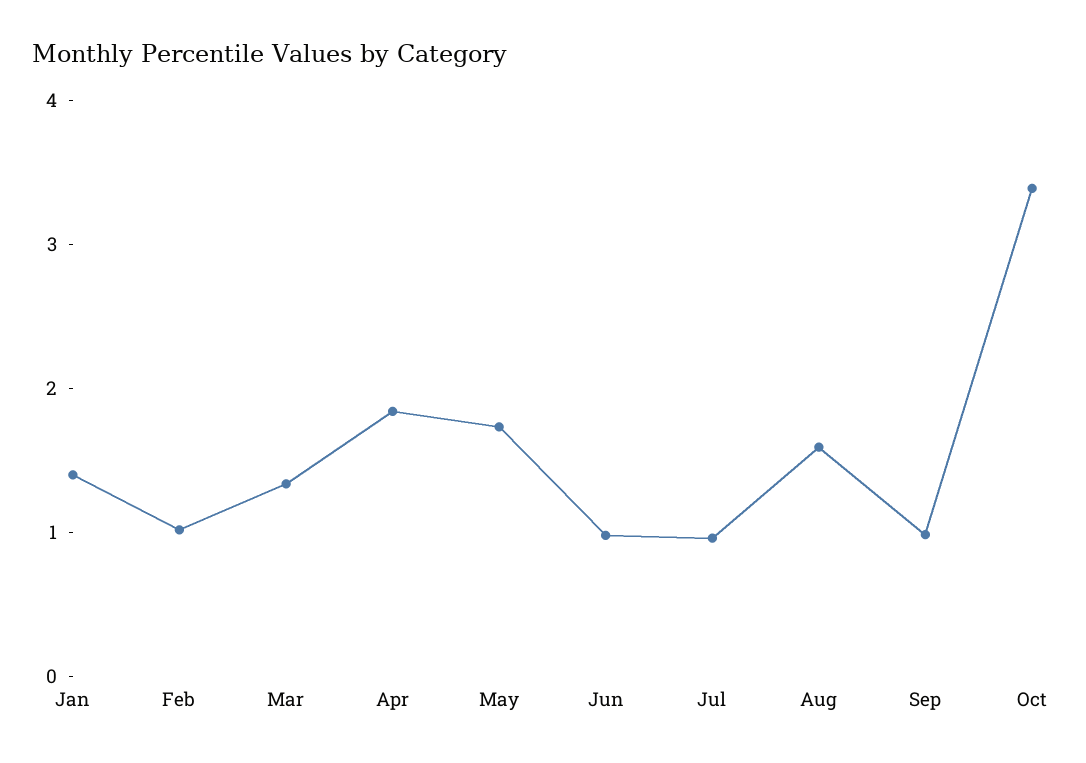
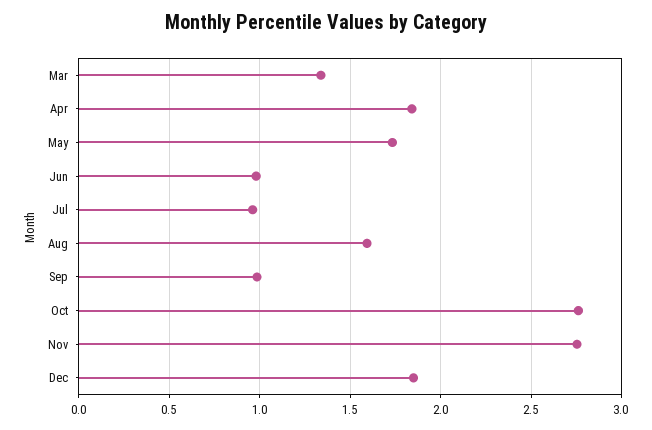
Jan: 1.4 -> none
Feb: 1 -> none
Oct: 3.4 -> 2.75
Nov: none -> 2.75
Dec: none -> 1.85

